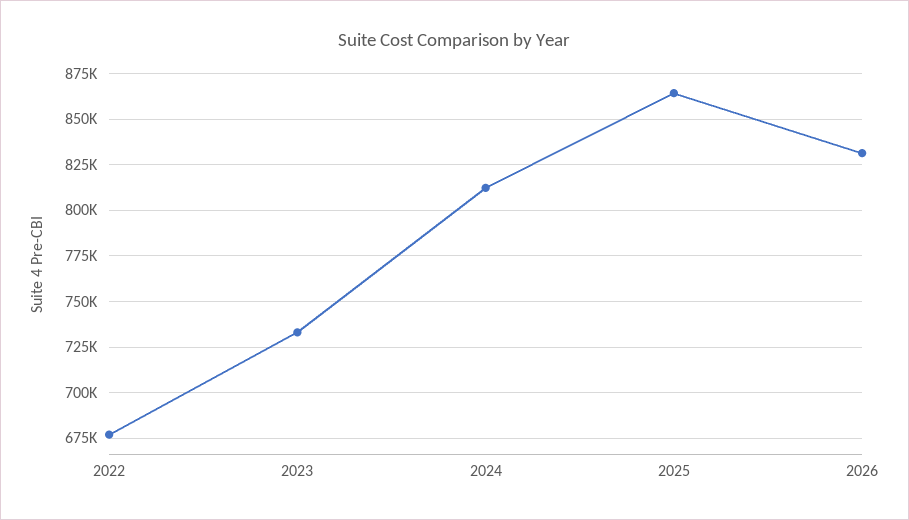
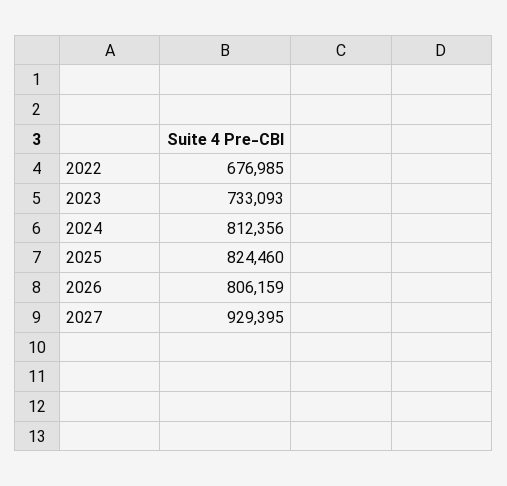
2025: 865000 -> 824460
2026: 830000 -> 806159
2027: none -> 929395

